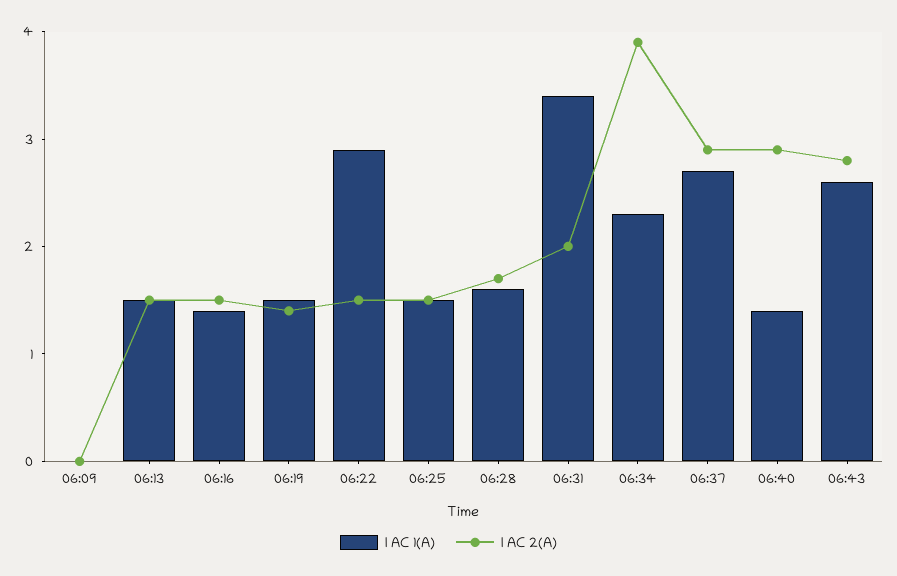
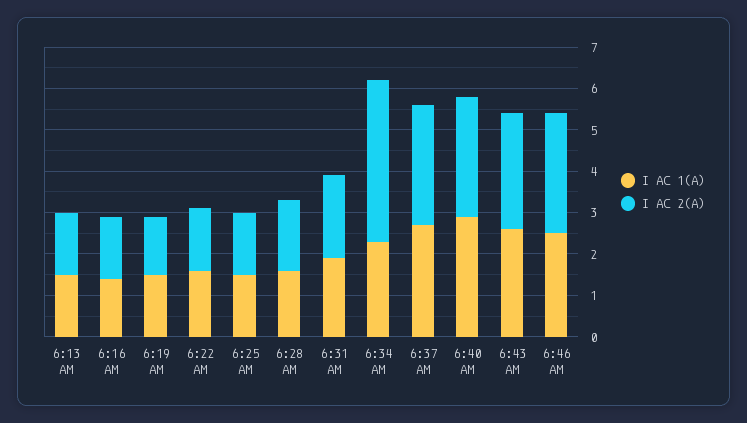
I AC 1(A), 06:09: 0 -> none
I AC 2(A), 06:09: 0 -> none
I AC 1(A), 06:22: 2.9 -> 1.5
I AC 1(A), 06:31: 3.4 -> 2
I AC 1(A), 06:40: 1.4 -> 3
I AC 1(A), 6:46 AM: none -> 2.5
I AC 2(A), 6:46 AM: none -> 3

